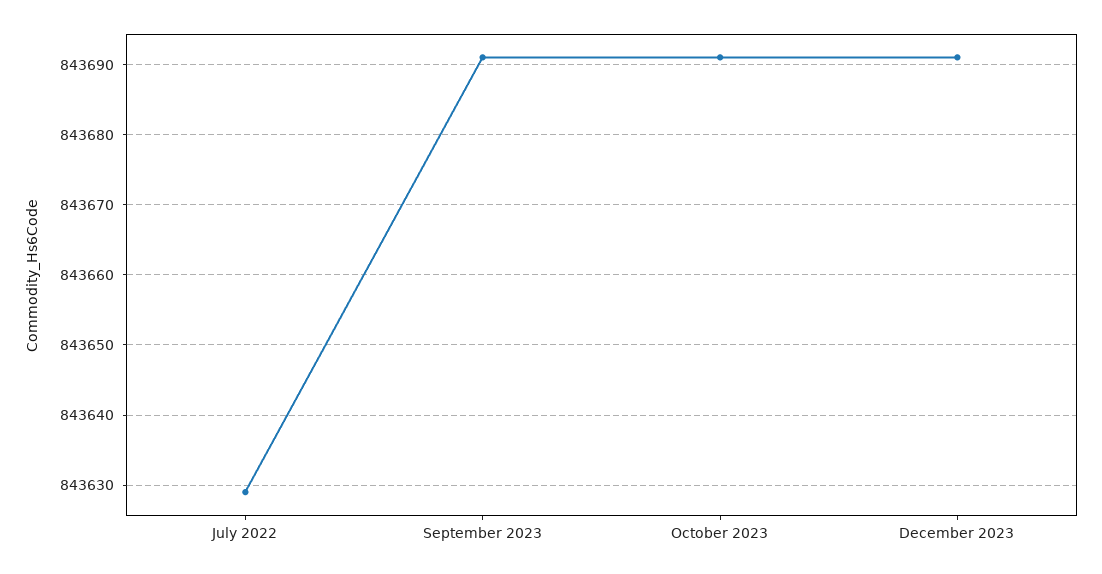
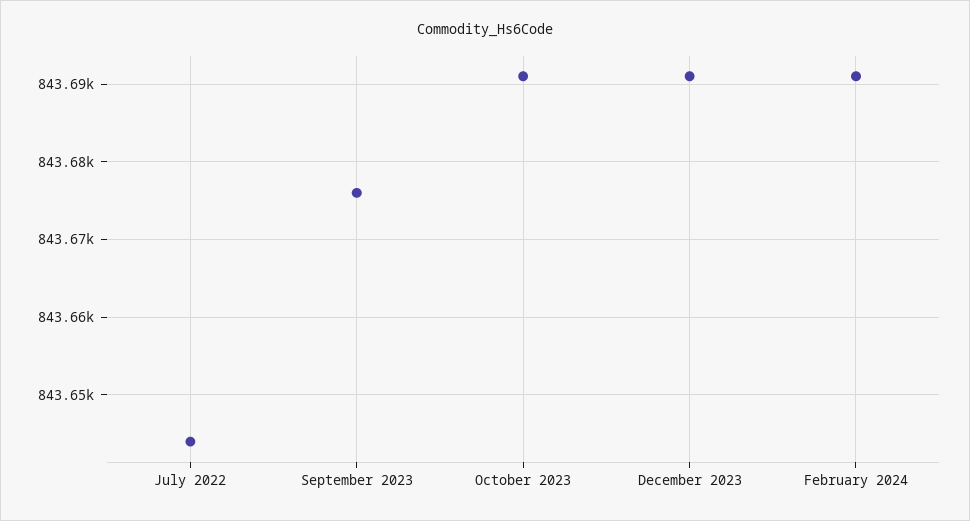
July 2022: 843629 -> 843644
September 2023: 843691 -> 843676
February 2024: none -> 843691

